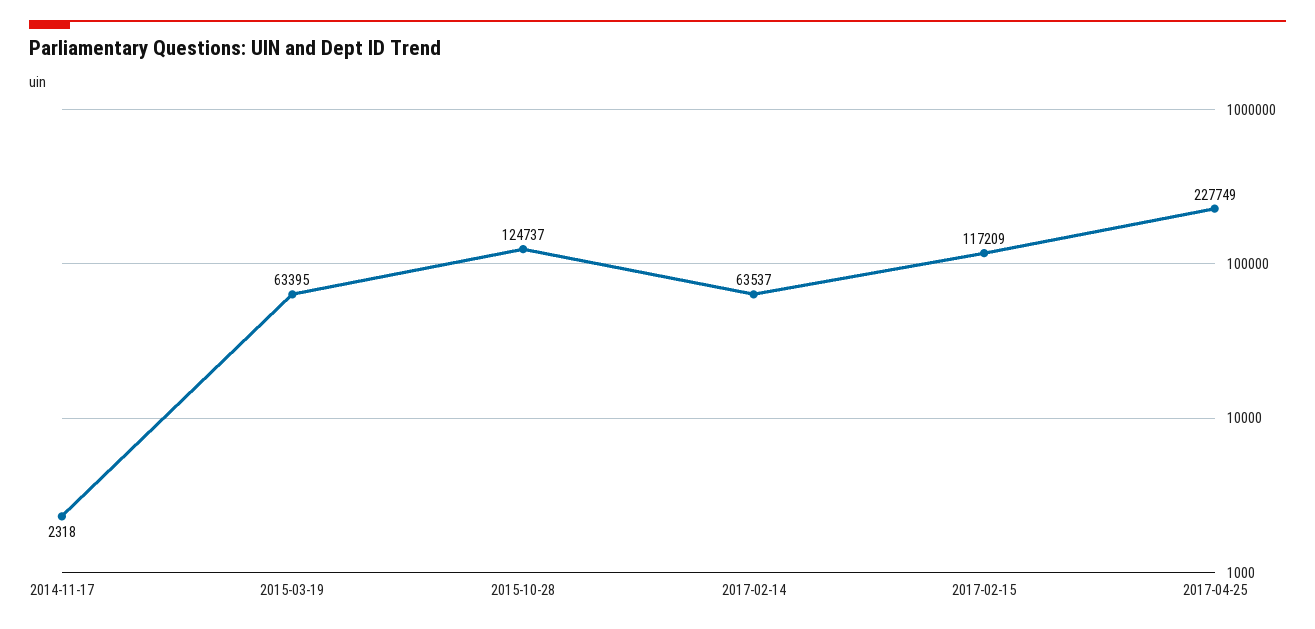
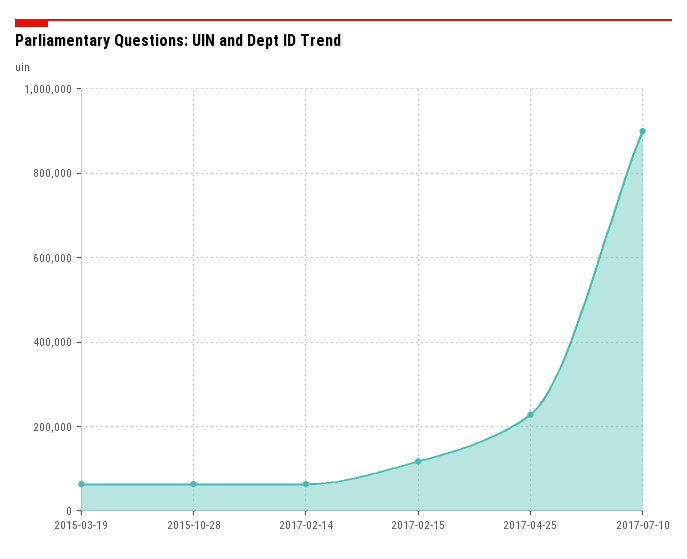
2014-11-17: 2318 -> none
2015-10-28: 124737 -> 60000
2017-07-10: none -> 900000

